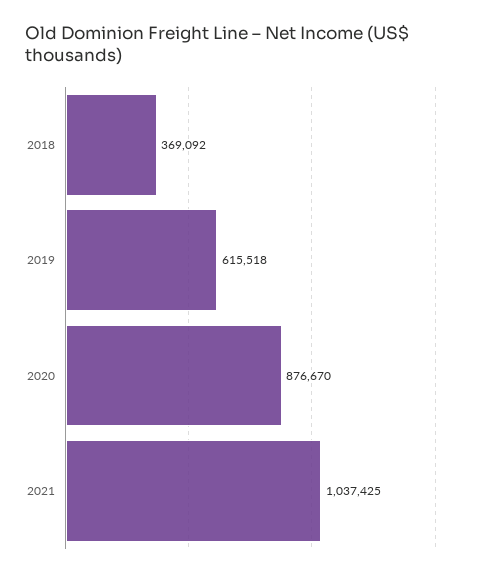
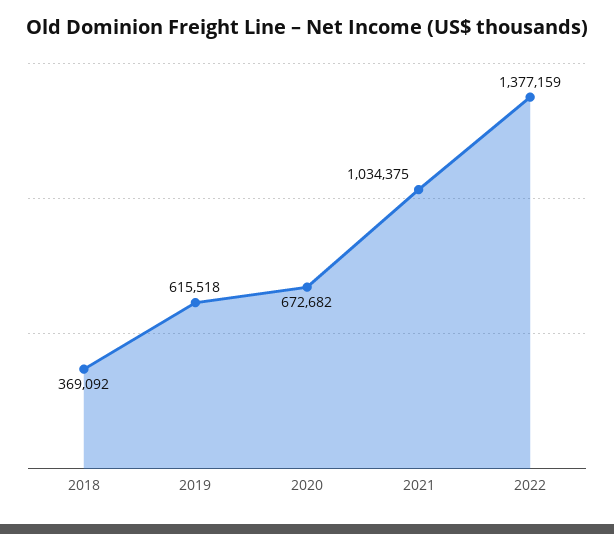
2020: 876670 -> 672682
2021: 1037425 -> 1034375
2022: none -> 1377159

